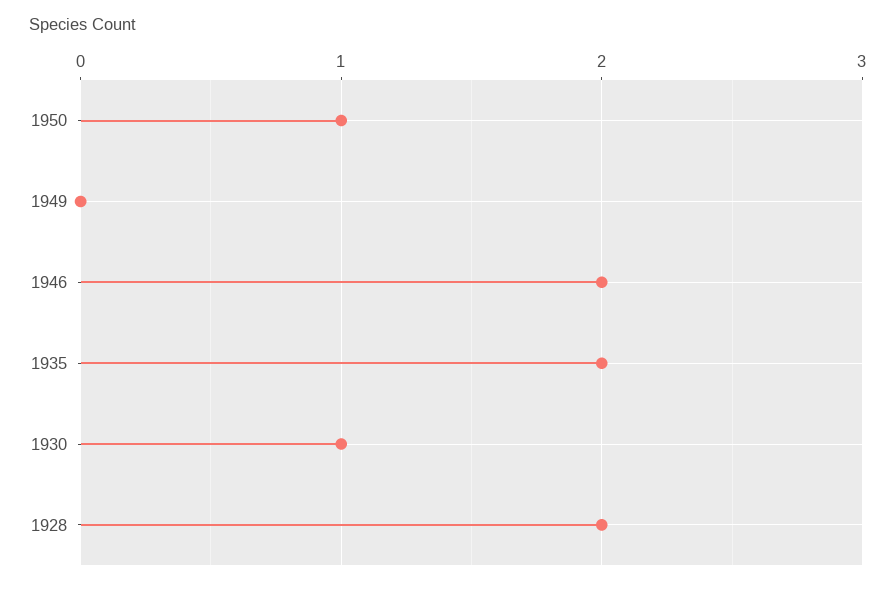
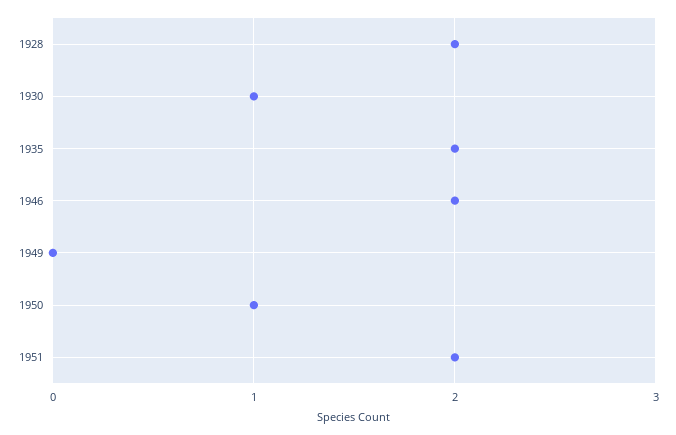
1951: none -> 2

